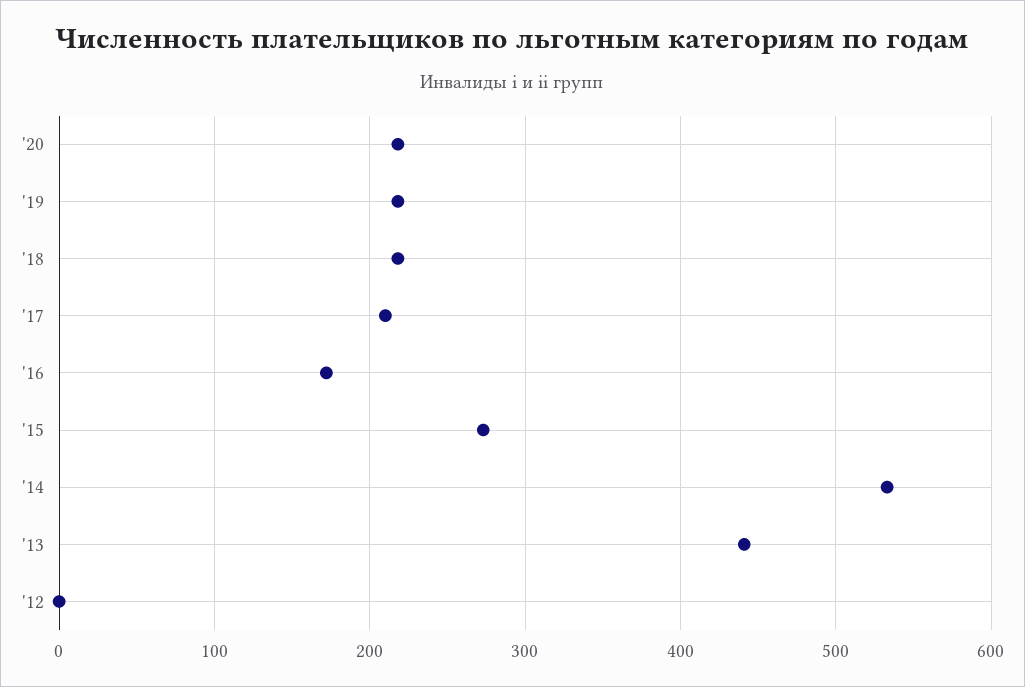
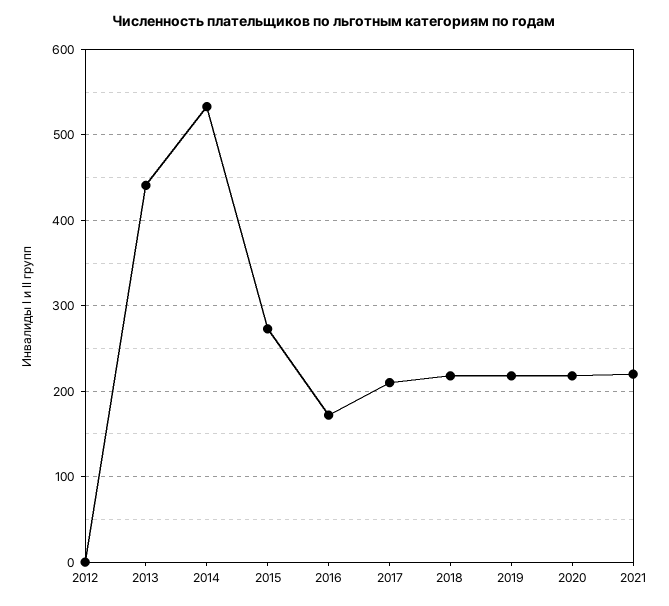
2021: none -> 220

